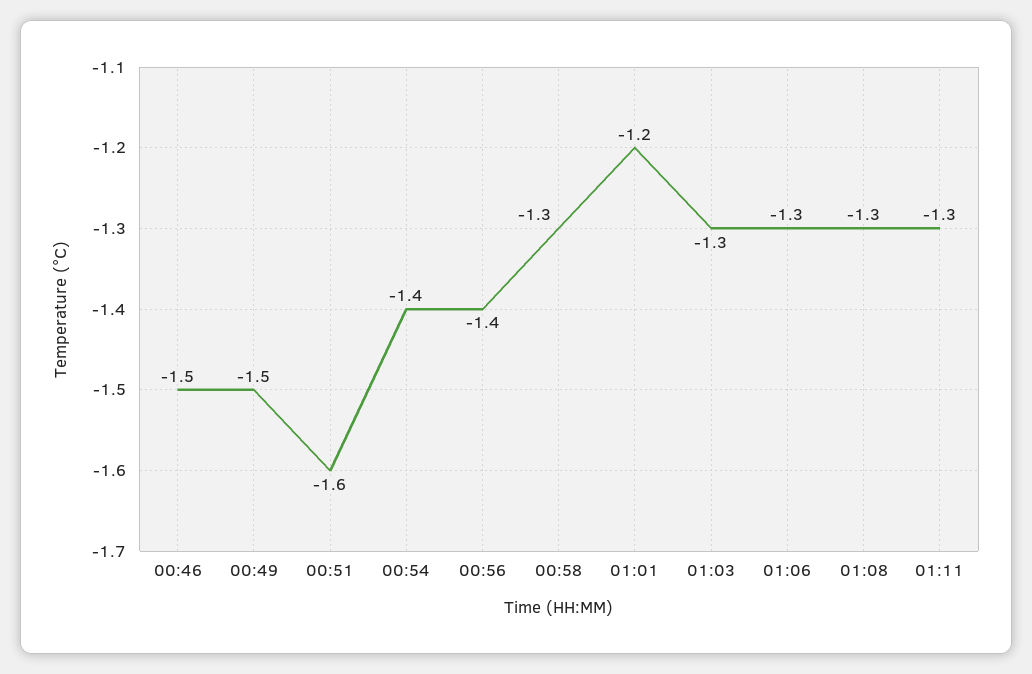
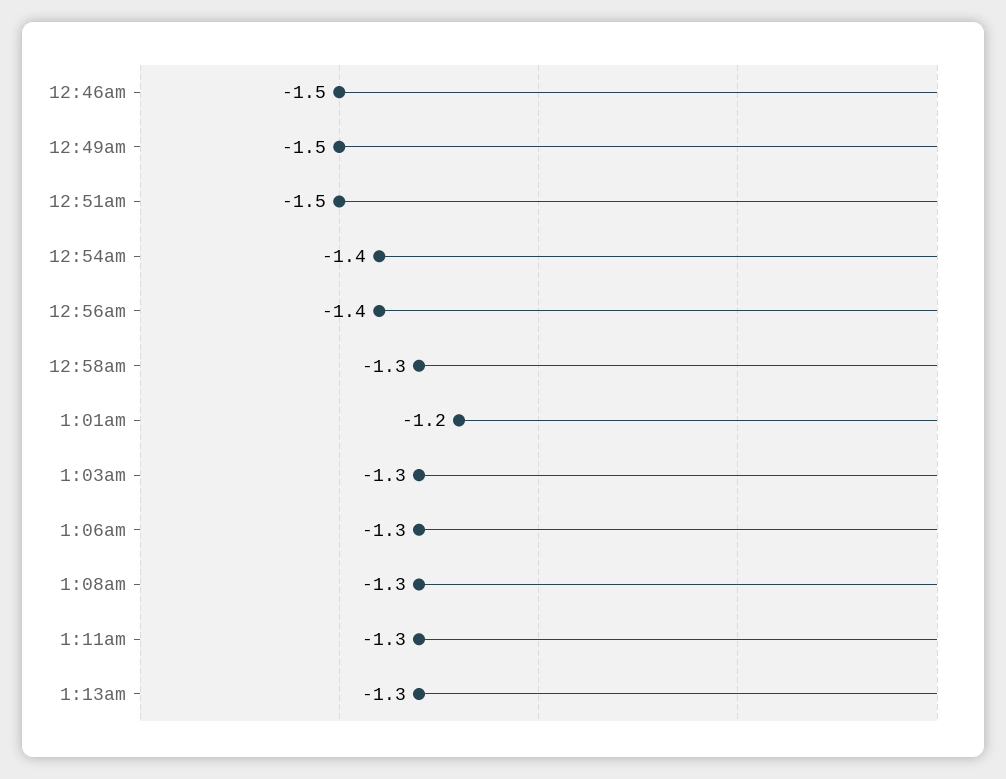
00:51: -1.6 -> -1.5
1:13am: none -> -1.3

